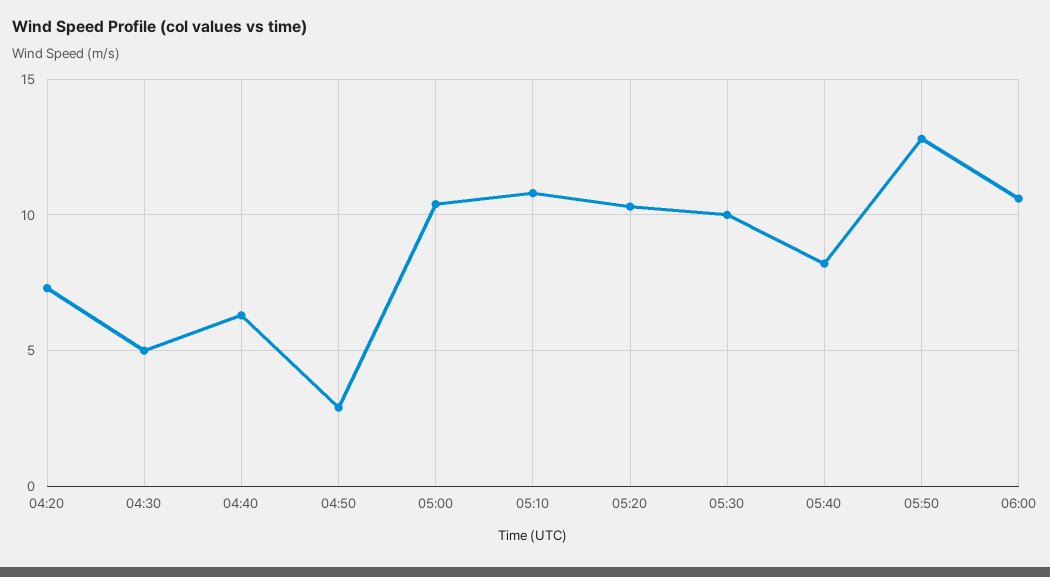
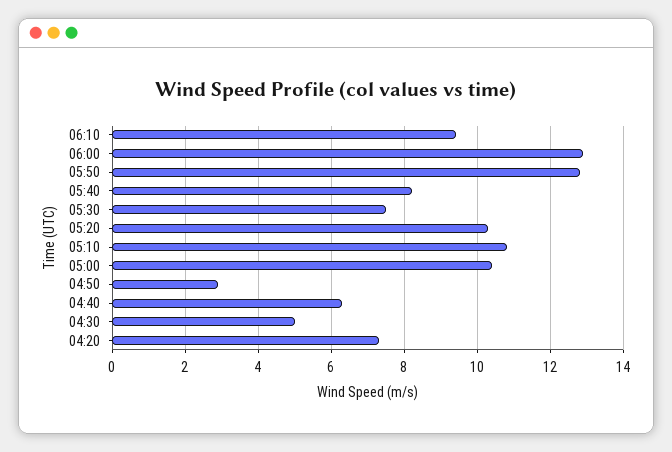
05:30: 10 -> 7.5
06:00: 10.5 -> 13
06:10: none -> 9.5

